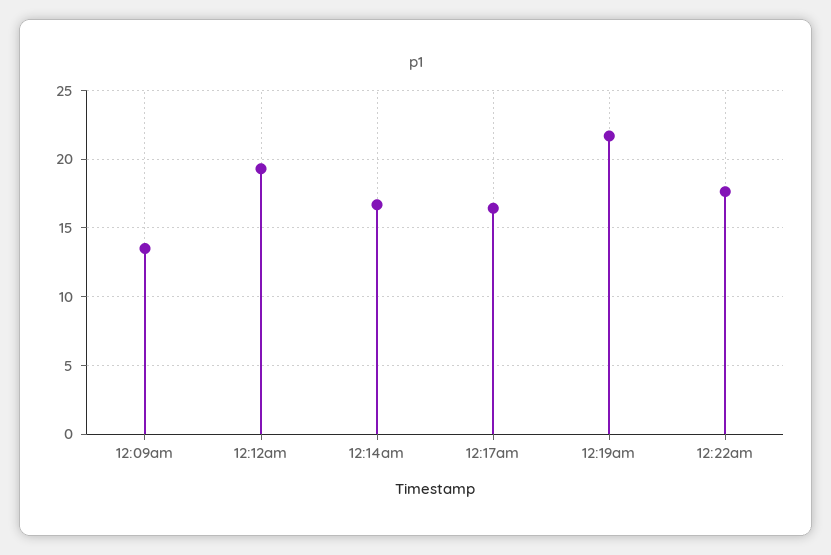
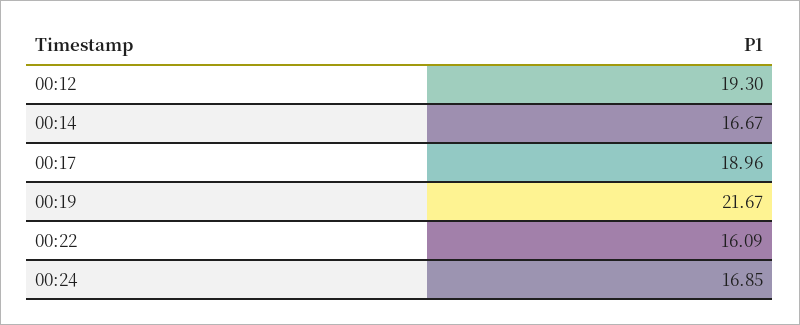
12:09am: 13.5 -> none
12:17am: 16.5 -> 18.96
12:22am: 17.5 -> 16.09
00:24: none -> 16.85

